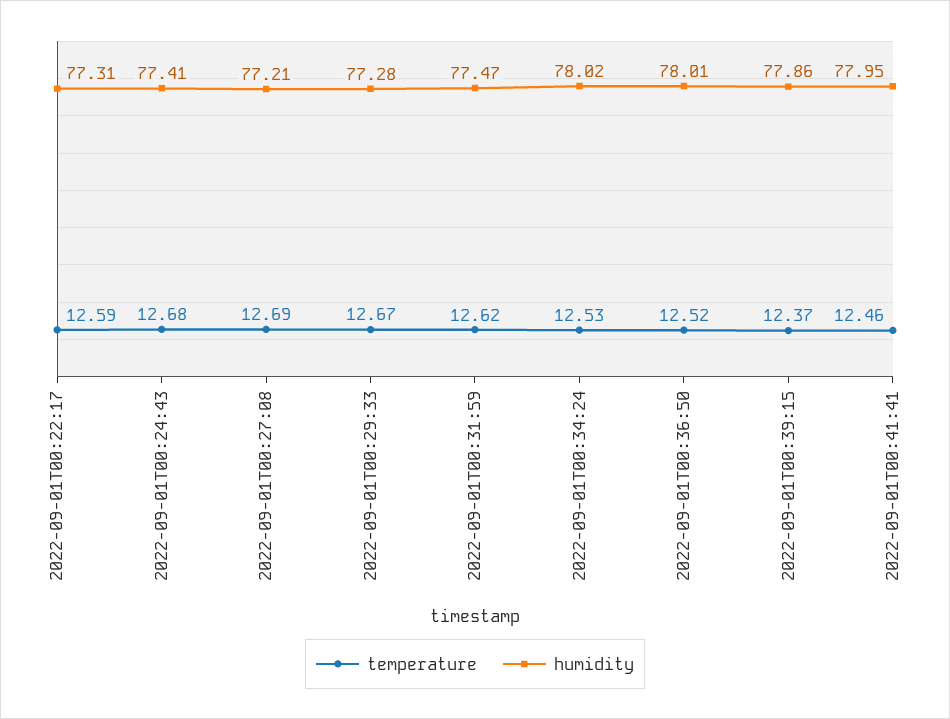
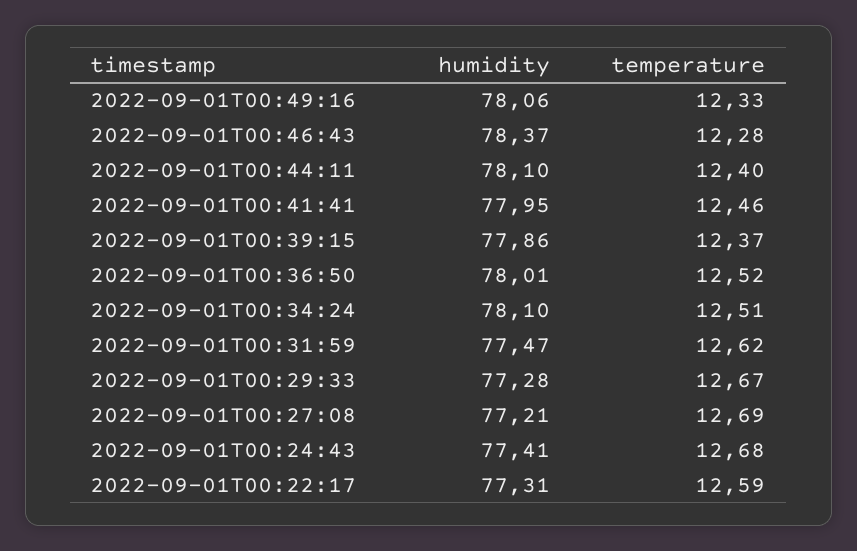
temperature, 2022-09-01T00:34:24: 12.53 -> 12.51
humidity, 2022-09-01T00:34:24: 78.02 -> 78.1
humidity, 2022-09-01T00:49:16: none -> 78.06
temperature, 2022-09-01T00:49:16: none -> 12.33
humidity, 2022-09-01T00:46:43: none -> 78.37
temperature, 2022-09-01T00:46:43: none -> 12.28
humidity, 2022-09-01T00:44:11: none -> 78.1
temperature, 2022-09-01T00:44:11: none -> 12.4

